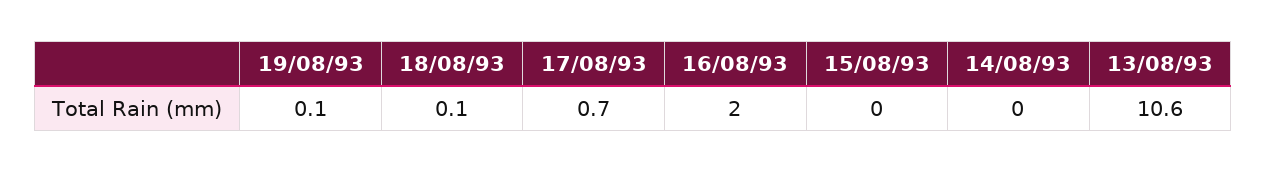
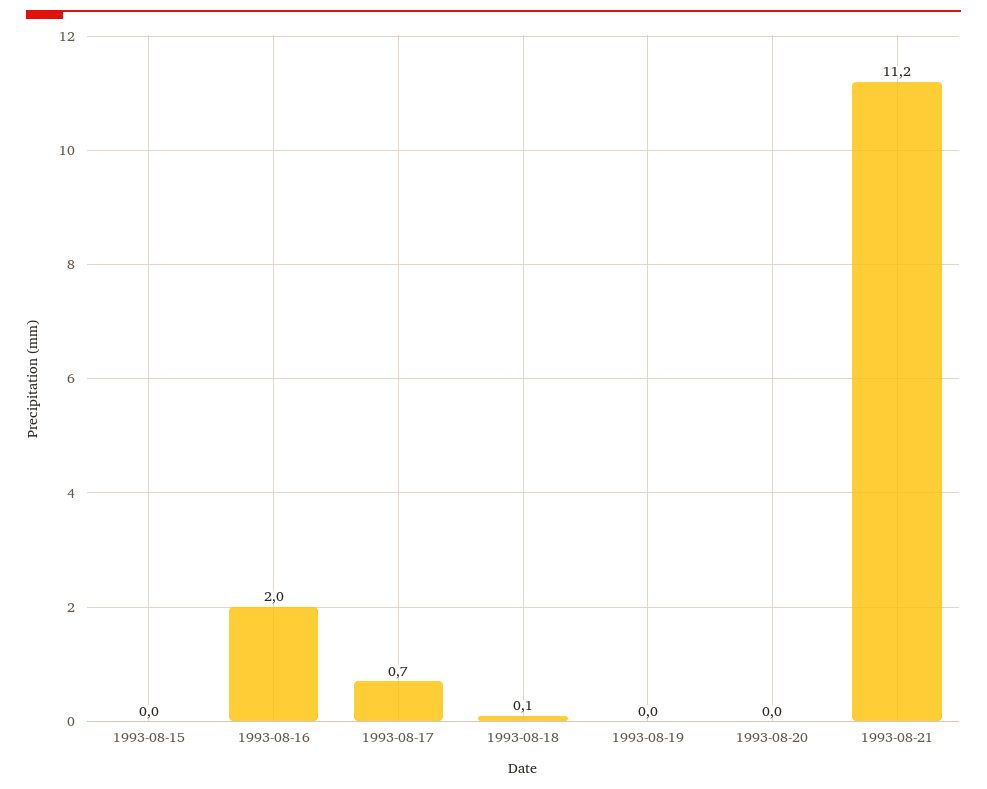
19/08/93: 0.1 -> 0
14/08/93: 0 -> none
13/08/93: 10.6 -> none
1993-08-20: none -> 0
1993-08-21: none -> 11.2

